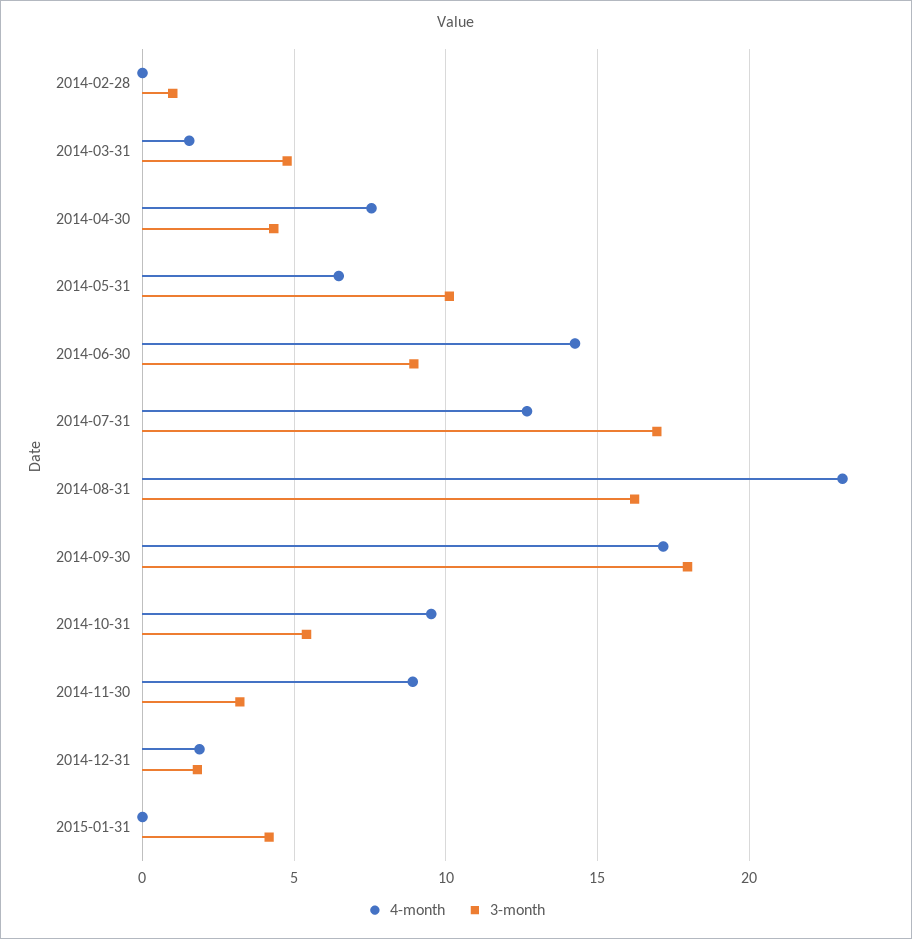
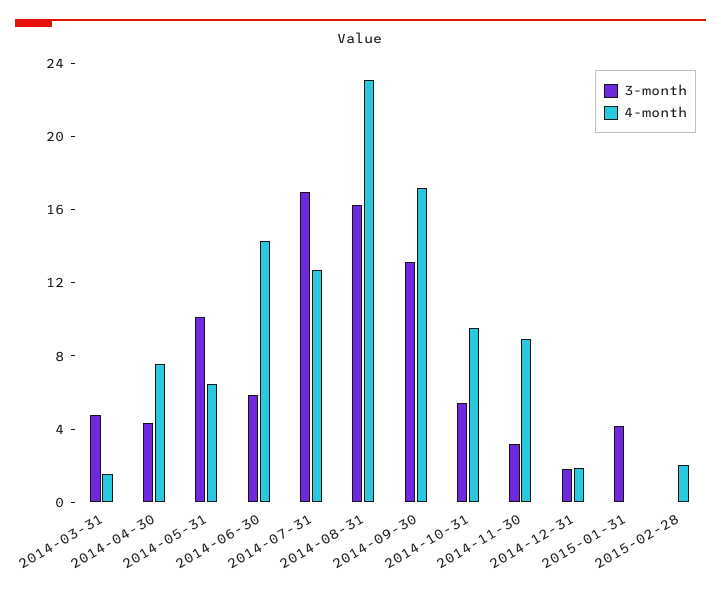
4-month, 2014-02-28: 0 -> none
3-month, 2014-02-28: 1 -> none
3-month, 2014-06-30: 9 -> 6
3-month, 2014-09-30: 18 -> 13
3-month, 2015-02-28: none -> 0
4-month, 2015-02-28: none -> 2

